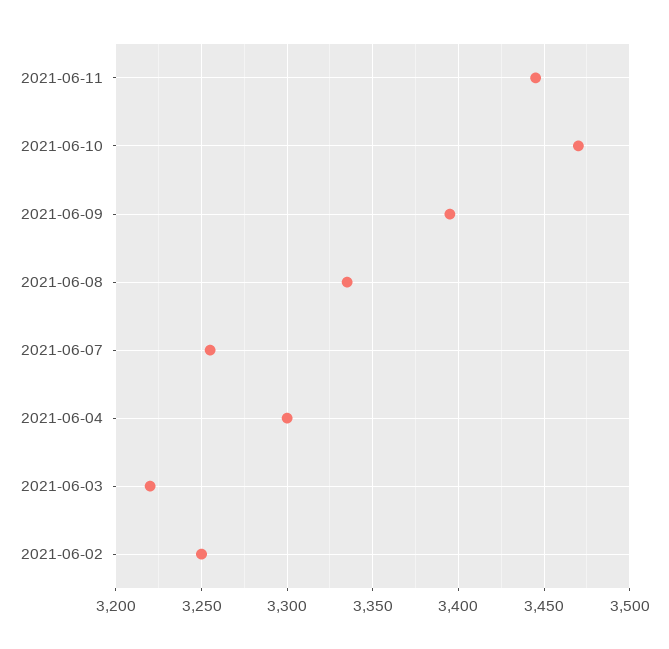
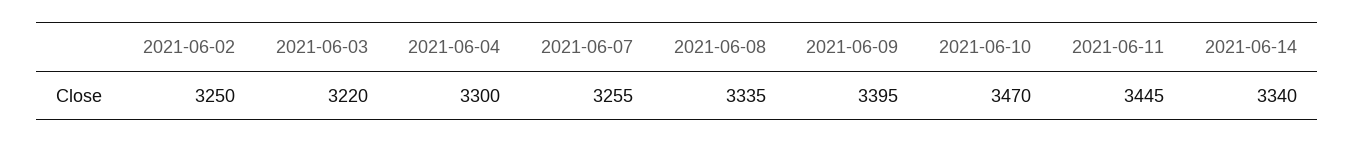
2021-06-14: none -> 3340

